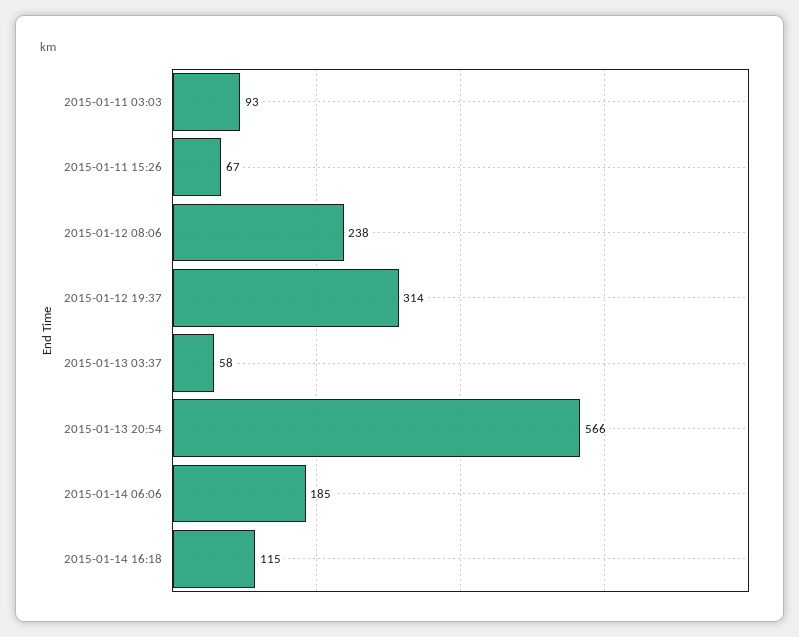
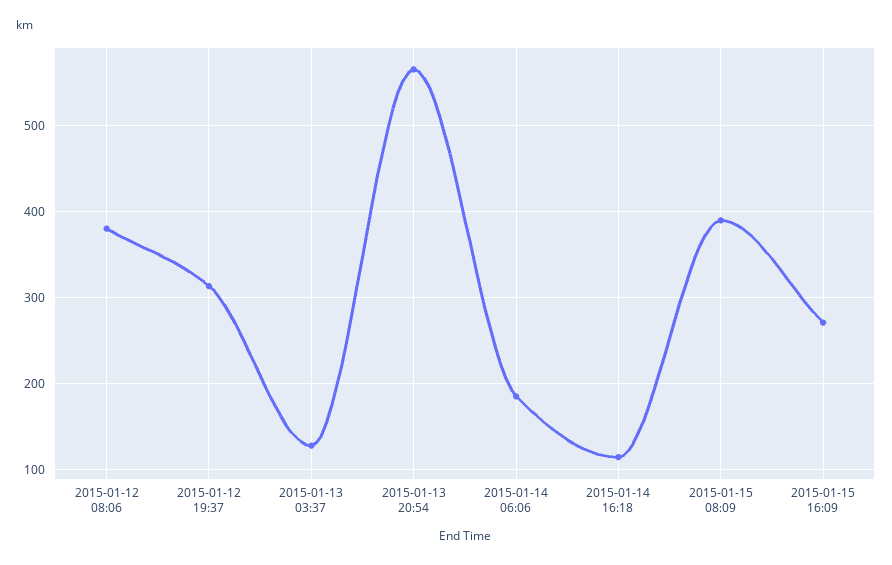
2015-01-11 03:03: 93 -> none
2015-01-11 15:26: 67 -> none
2015-01-12 08:06: 238 -> 380
2015-01-13 03:37: 58 -> 130
2015-01-15 08:09: none -> 390
2015-01-15 16:09: none -> 270

